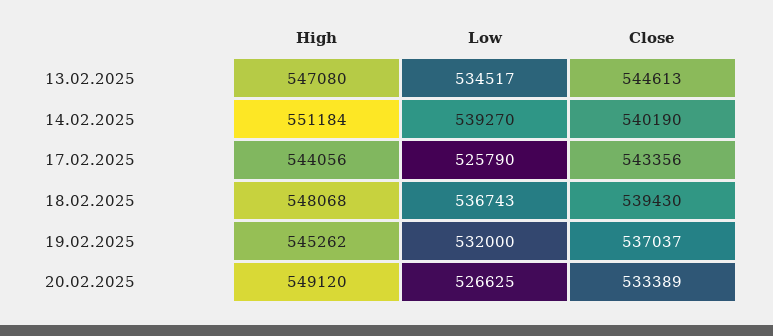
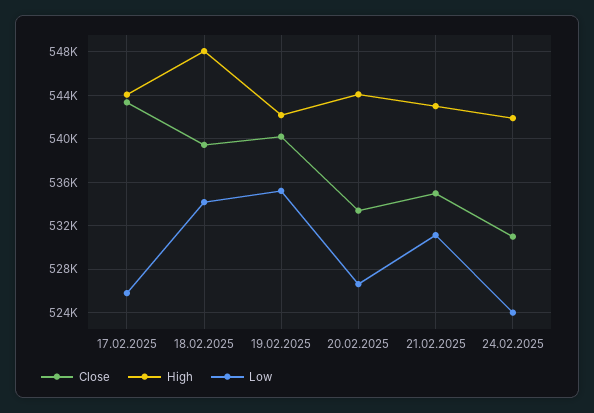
High, 13.02.2025: 547080 -> none
Low, 13.02.2025: 534517 -> none
Close, 13.02.2025: 544613 -> none
High, 14.02.2025: 551184 -> none
Low, 14.02.2025: 539270 -> none
Close, 14.02.2025: 540190 -> none
Low, 18.02.2025: 536743 -> 534000
High, 19.02.2025: 545262 -> 542000
Low, 19.02.2025: 532000 -> 535000
Close, 19.02.2025: 537037 -> 540000
High, 20.02.2025: 549120 -> 544000
Close, 21.02.2025: none -> 535000
High, 21.02.2025: none -> 543000
Low, 21.02.2025: none -> 531000
Close, 24.02.2025: none -> 531000
High, 24.02.2025: none -> 542000
Low, 24.02.2025: none -> 524000

